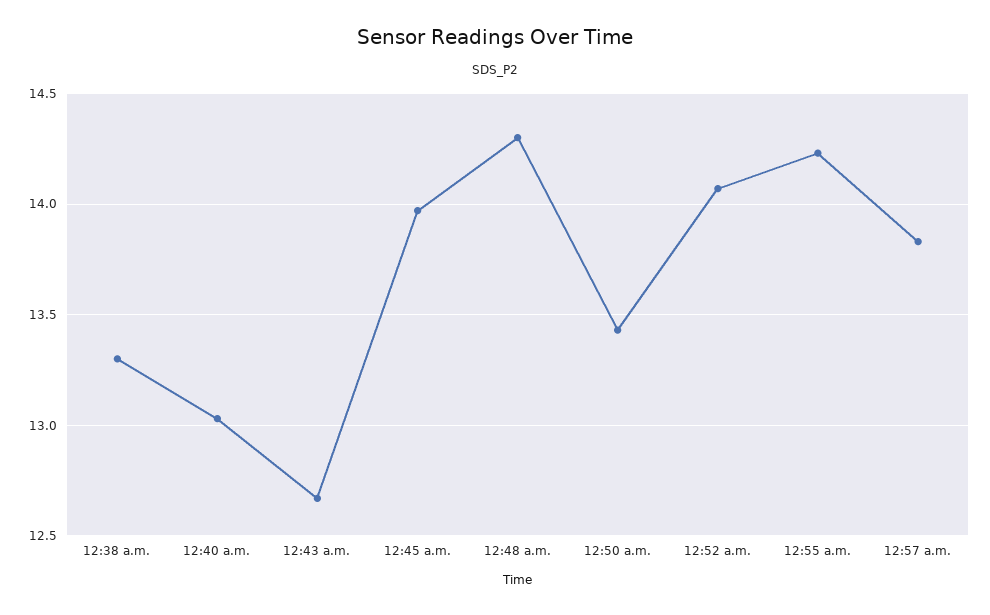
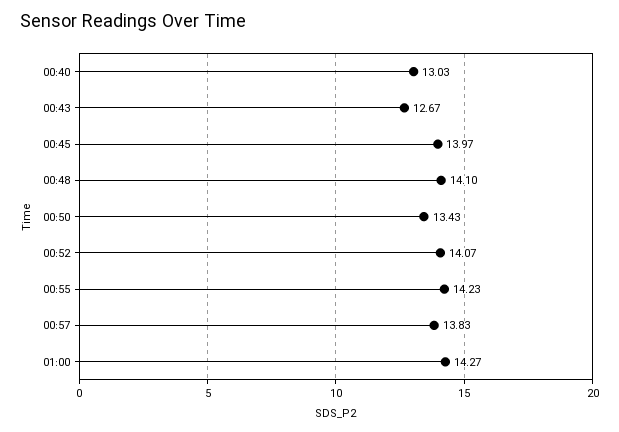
12:38 a.m.: 13.3 -> none
12:48 a.m.: 14.3 -> 14.1
01:00: none -> 14.27

